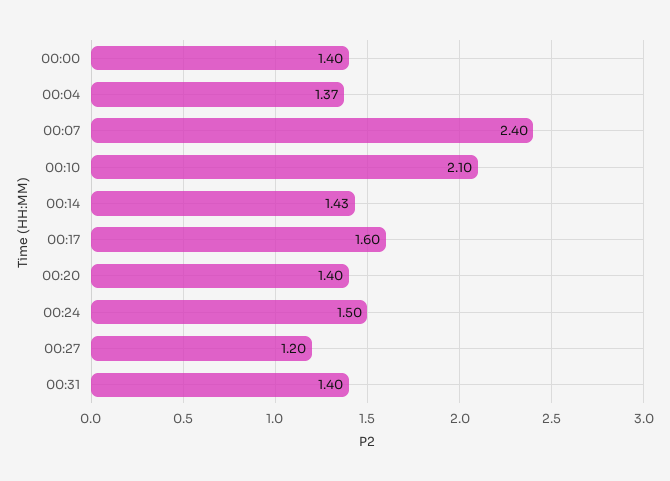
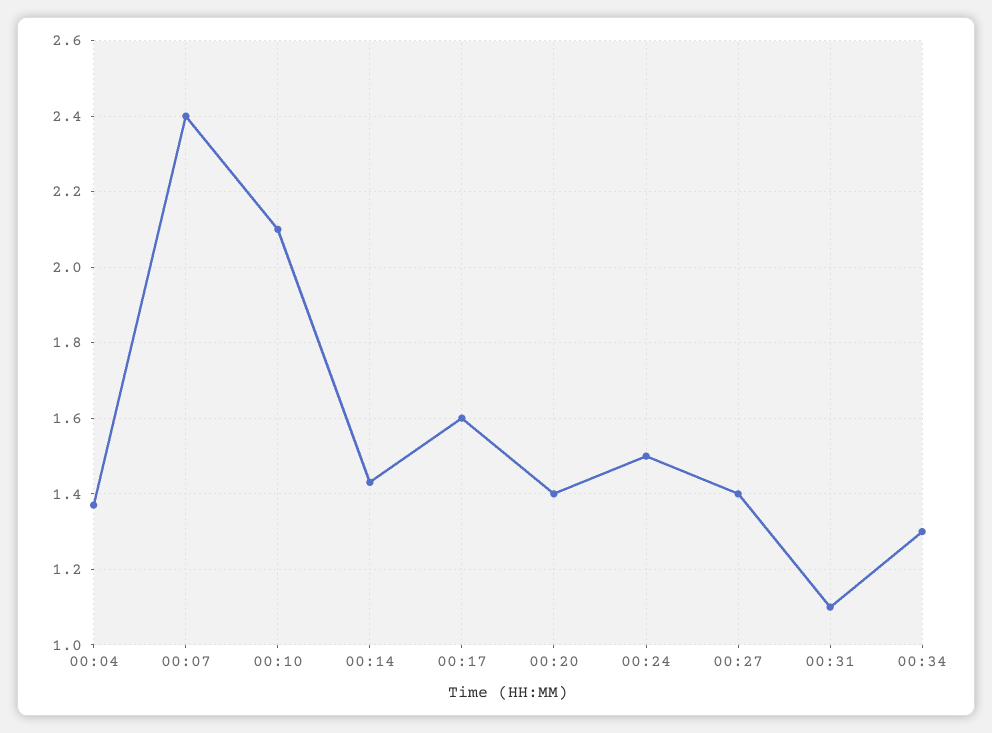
00:00: 1.4 -> none
00:27: 1.2 -> 1.4
00:31: 1.4 -> 1.1
00:34: none -> 1.3

